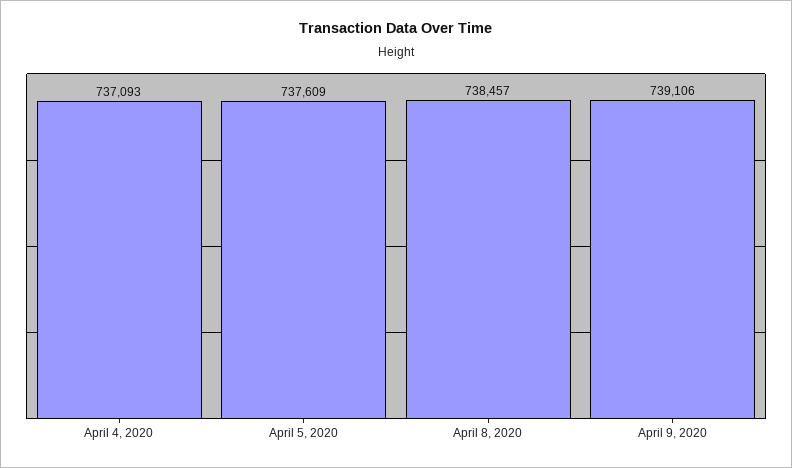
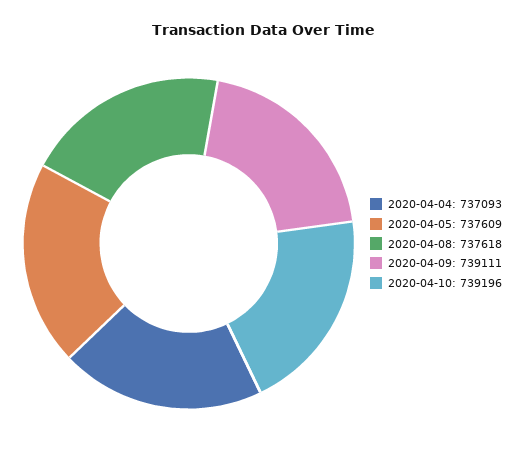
April 8, 2020: 738457 -> 737618
April 9, 2020: 739106 -> 739111
2020-04-10: none -> 739196

